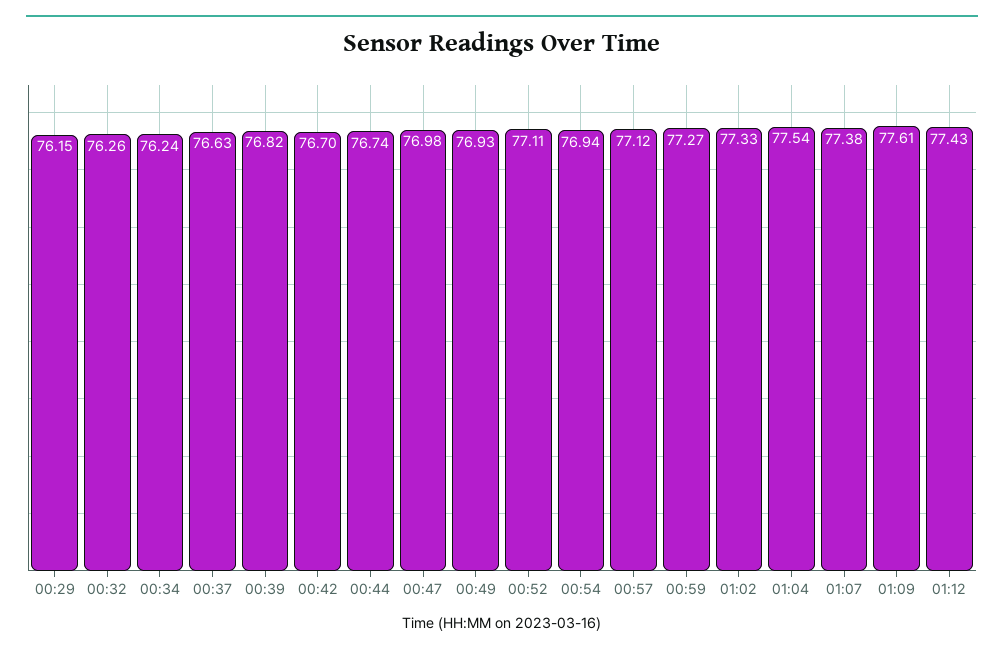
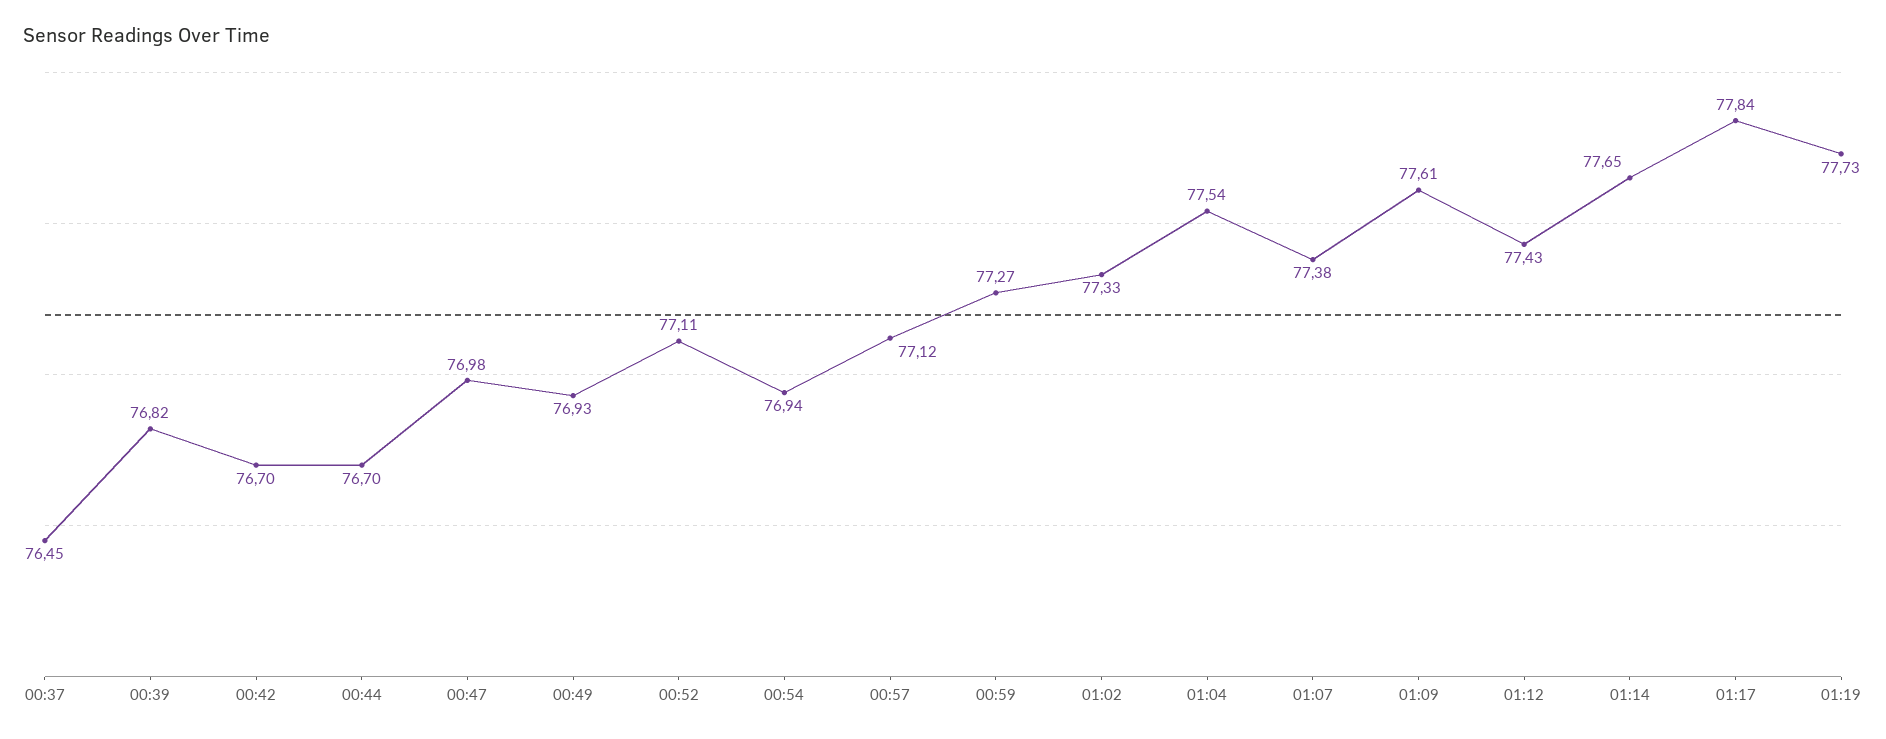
00:29: 76.15 -> none
00:32: 76.26 -> none
00:34: 76.24 -> none
00:37: 76.63 -> 76.45
00:44: 76.74 -> 76.7
01:14: none -> 77.65
01:17: none -> 77.84
01:19: none -> 77.73

